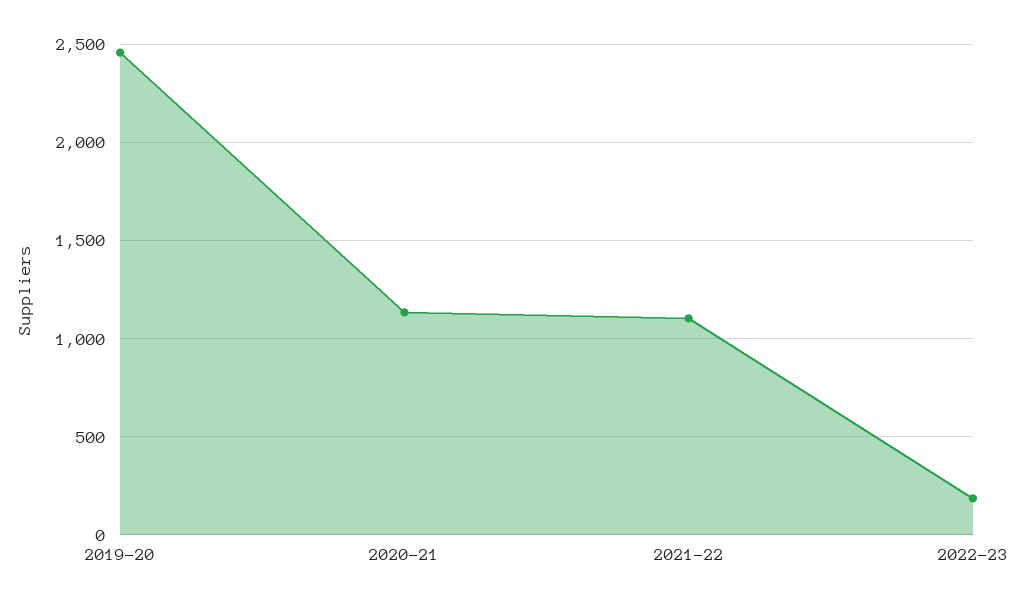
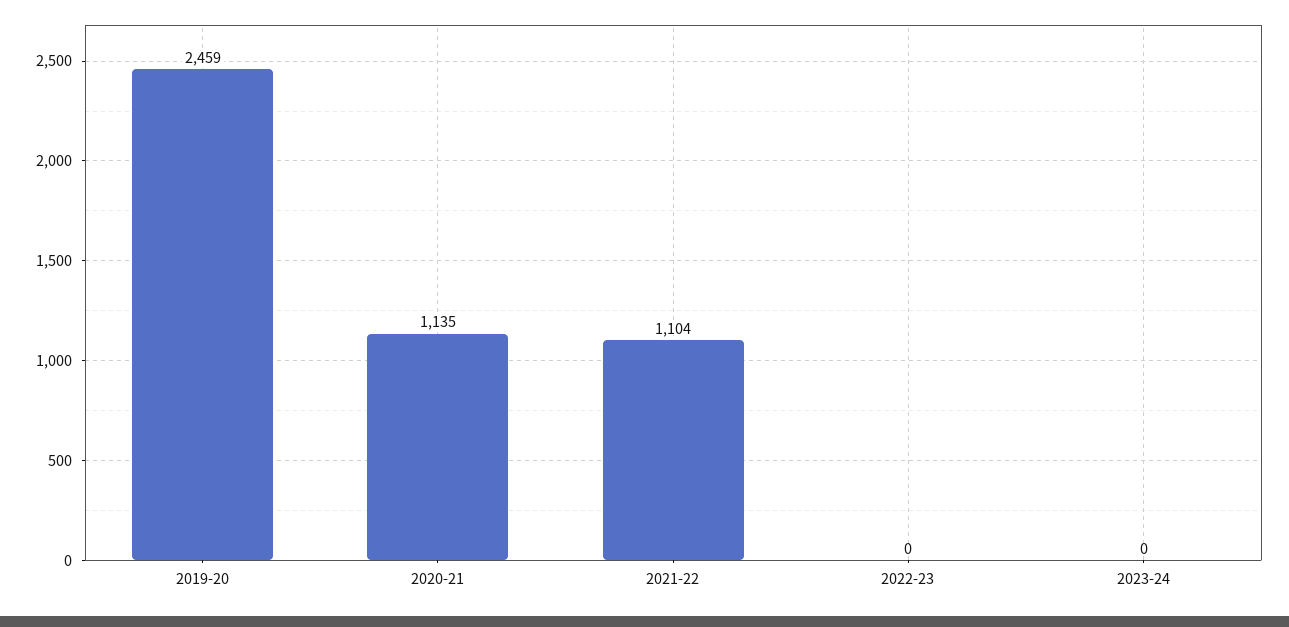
2022-23: 200 -> 0
2023-24: none -> 0

